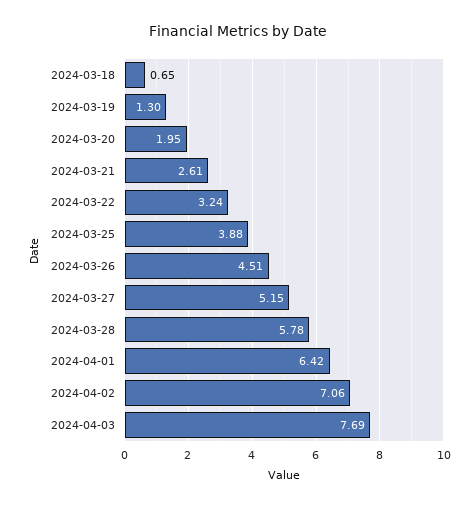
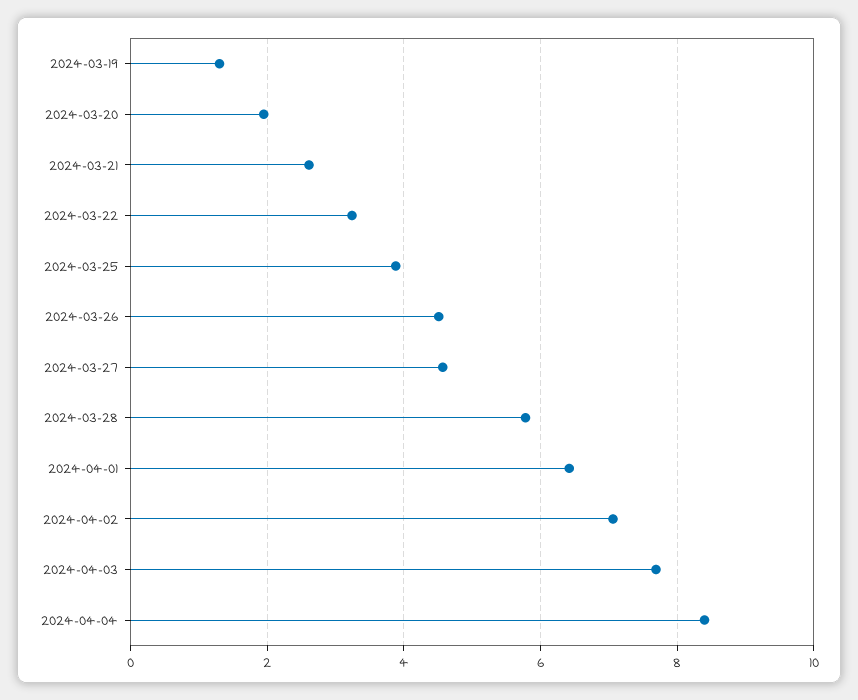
2024-03-18: 0.65 -> none
2024-03-27: 5.15 -> 4.6
2024-04-04: none -> 8.4

